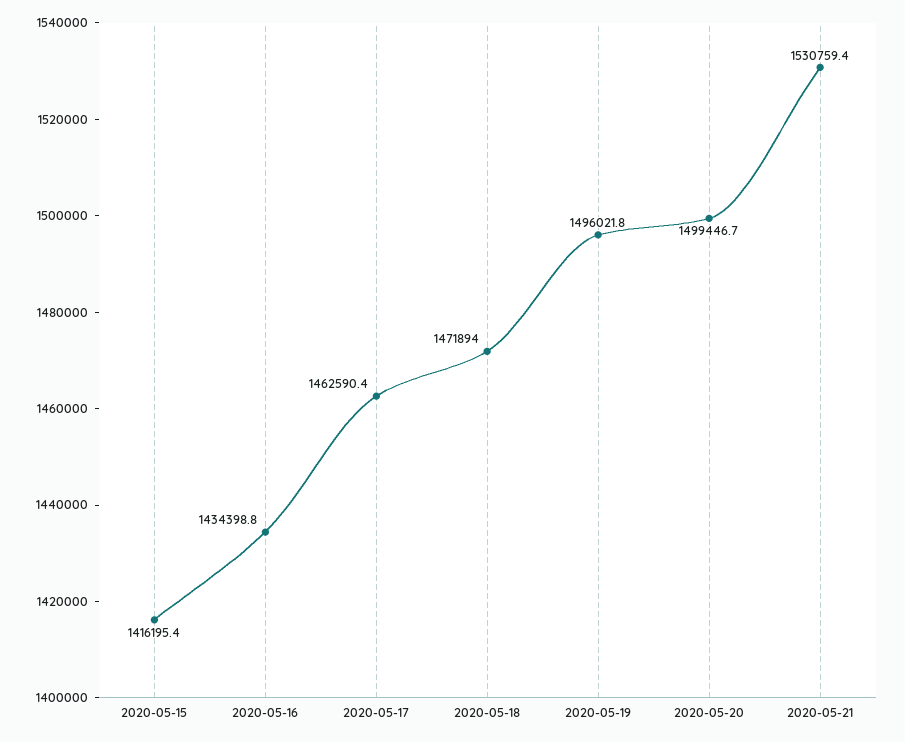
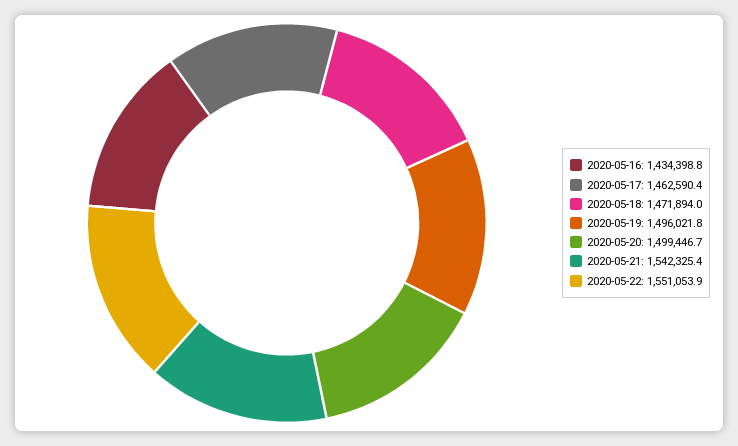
2020-05-15: 1416195.4 -> none
2020-05-21: 1530759.4 -> 1542325.4
2020-05-22: none -> 1551053.9

